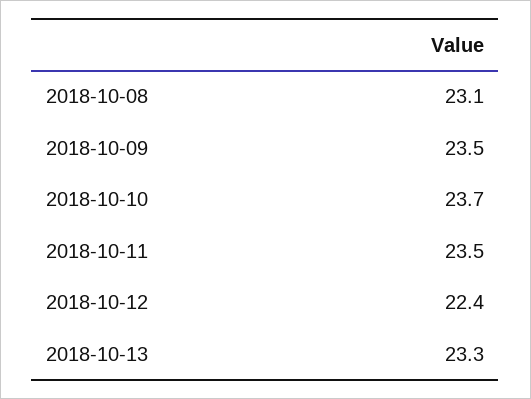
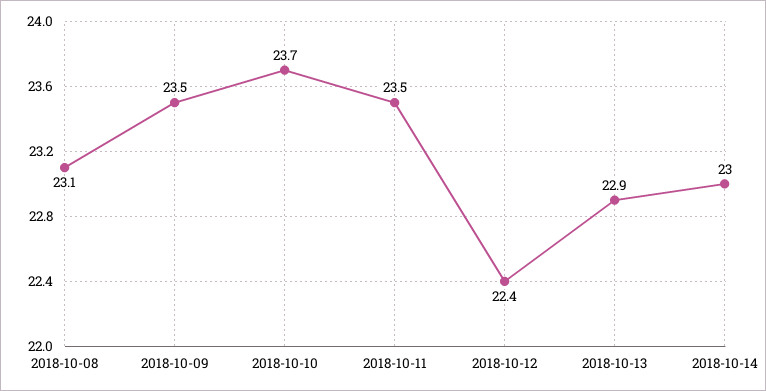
2018-10-13: 23.3 -> 22.9
2018-10-14: none -> 23

